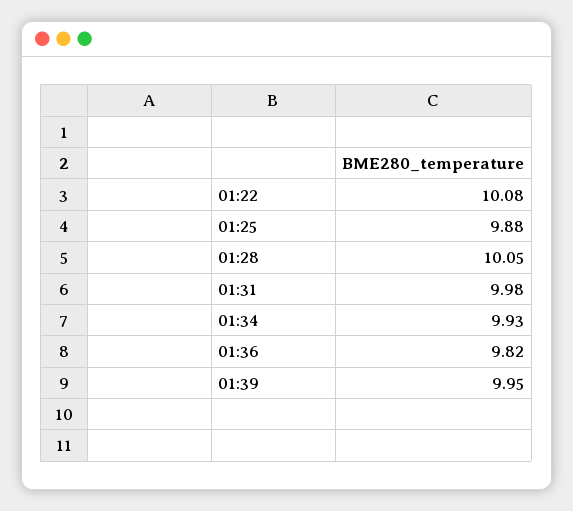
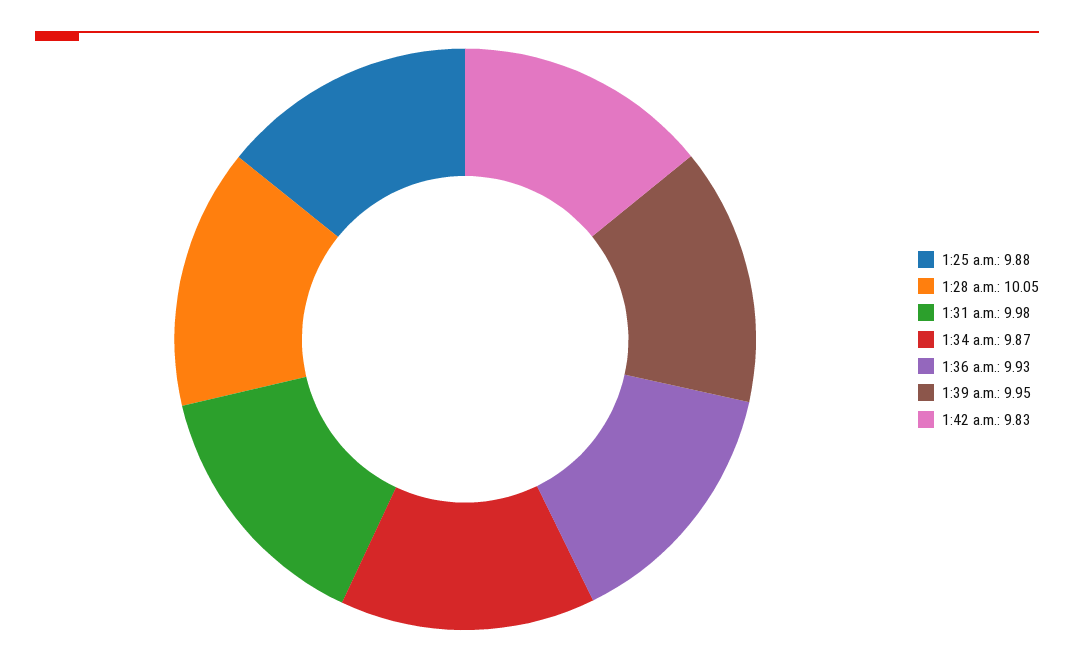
01:22: 10.08 -> none
01:34: 9.93 -> 9.87
01:36: 9.82 -> 9.93
1:42 a.m.: none -> 9.83

